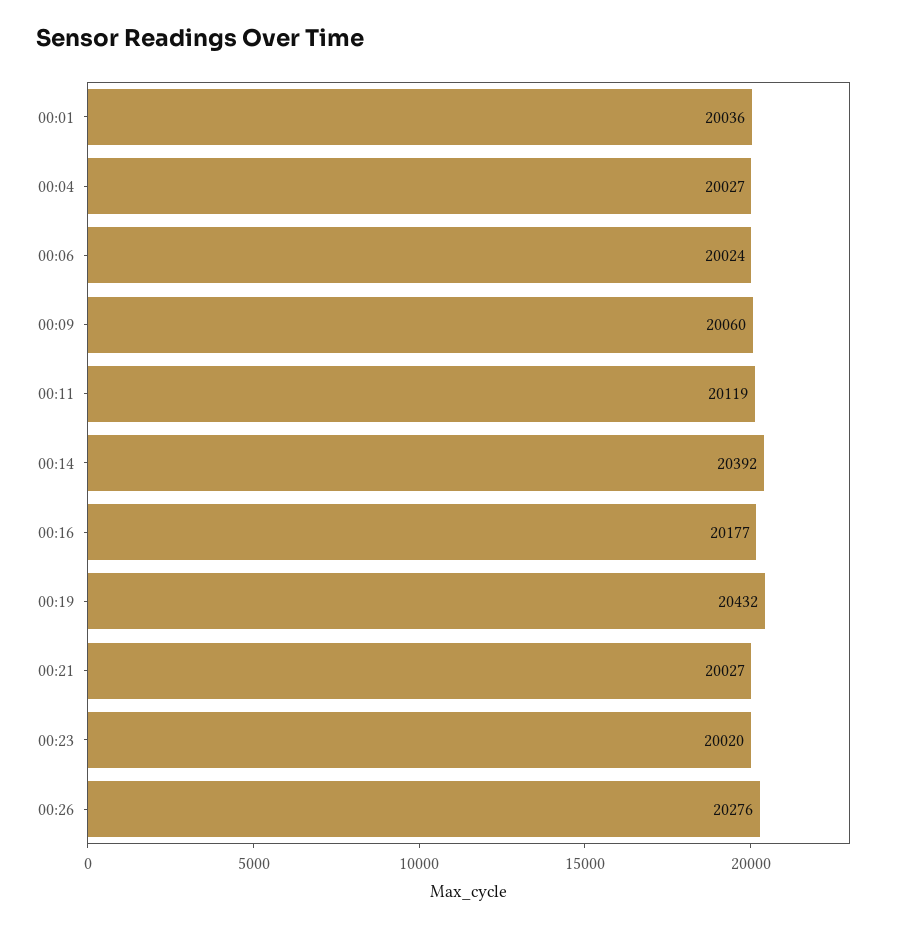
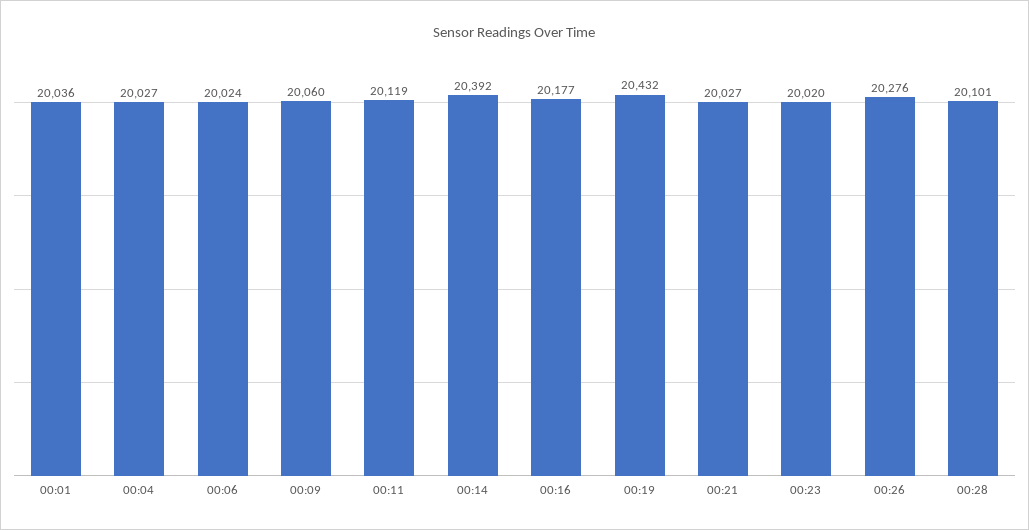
00:28: none -> 20101

